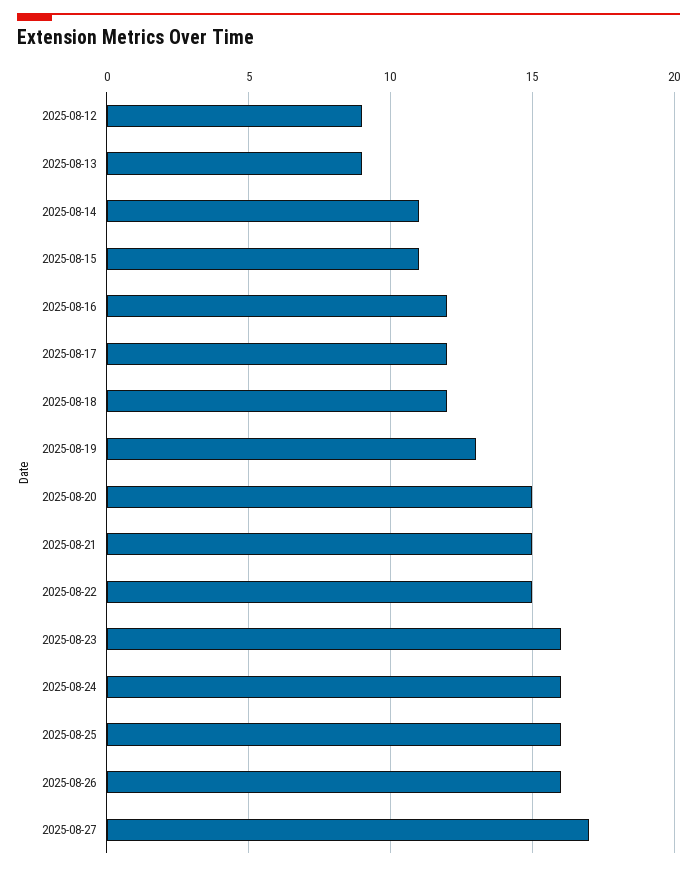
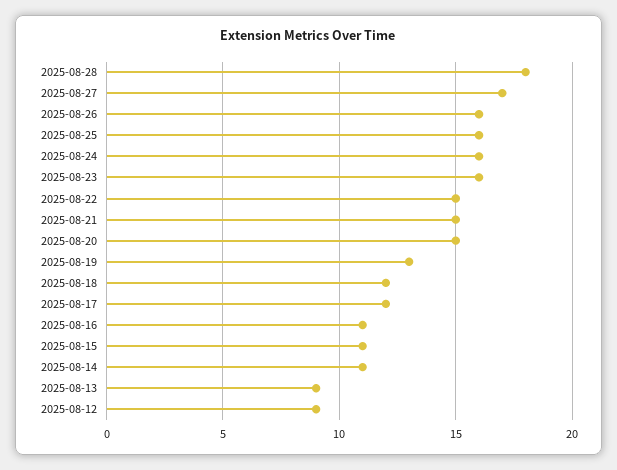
2025-08-16: 12 -> 11
2025-08-28: none -> 18

